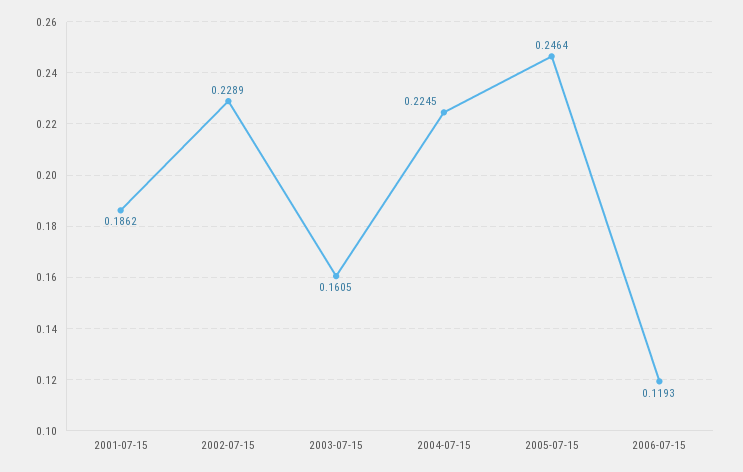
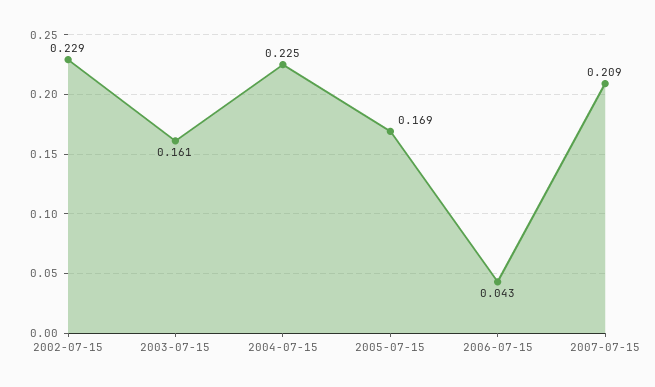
2001-07-15: 0.1862 -> none
2005-07-15: 0.2464 -> 0.169
2006-07-15: 0.1193 -> 0.043
2007-07-15: none -> 0.209

